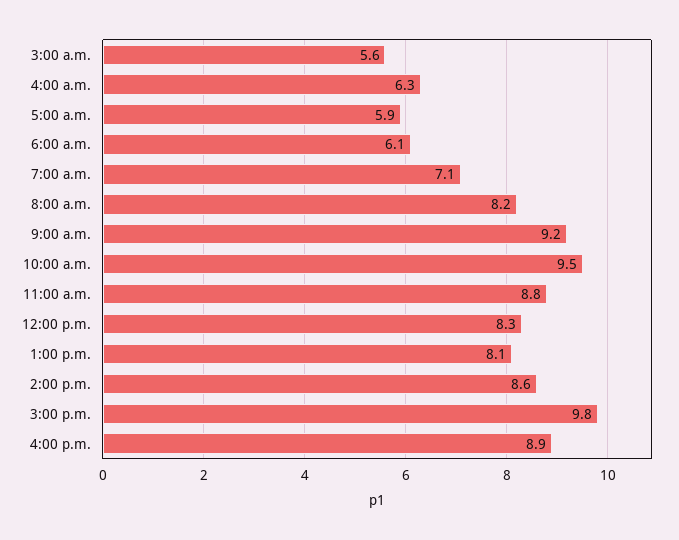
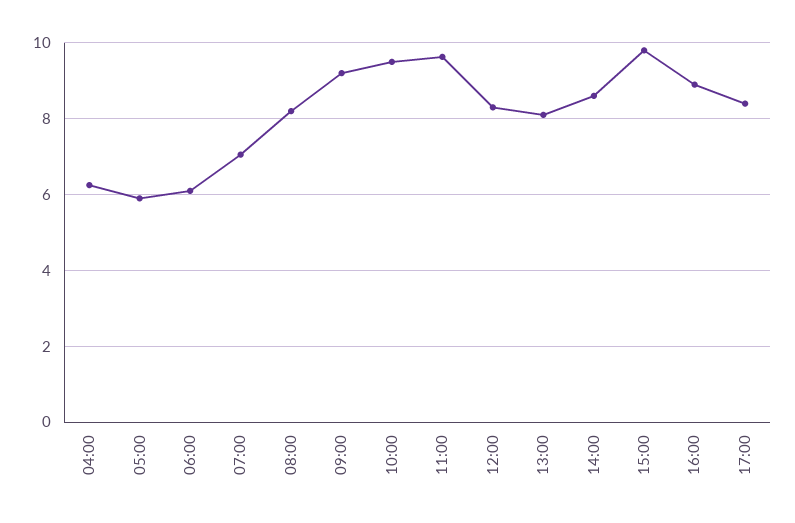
3:00 a.m.: 5.6 -> none
11:00 a.m.: 8.8 -> 9.6
17:00: none -> 8.4

